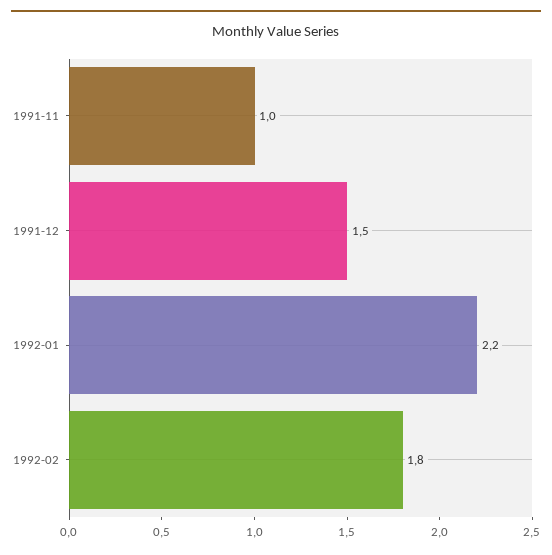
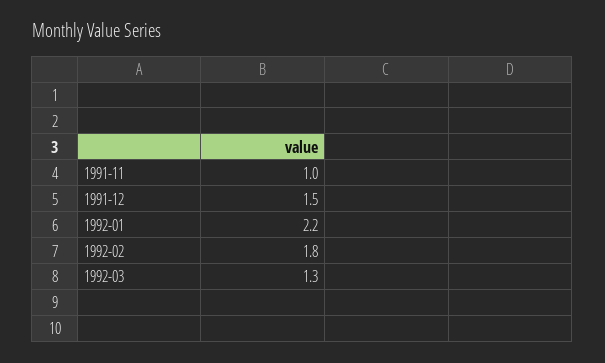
1992-03: none -> 1.3

